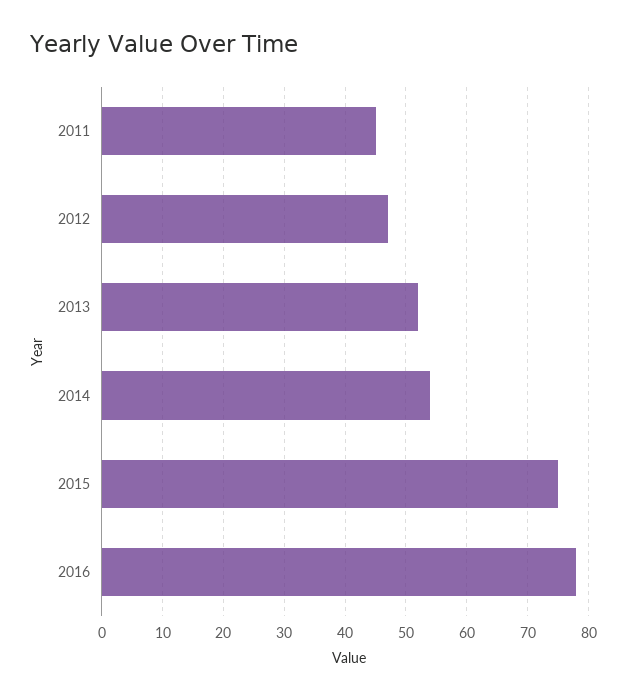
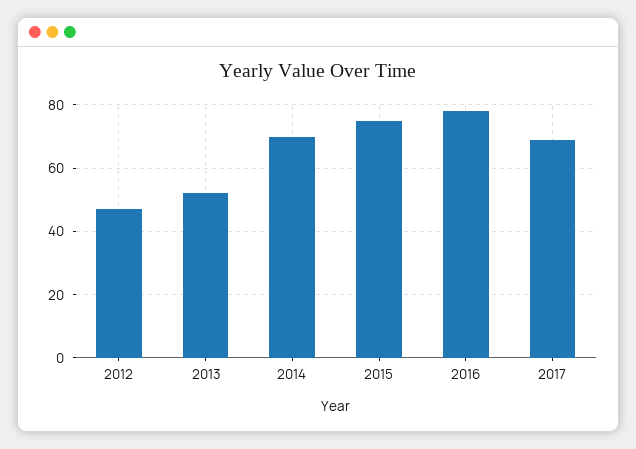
2011: 45 -> none
2014: 54 -> 70
2017: none -> 70

